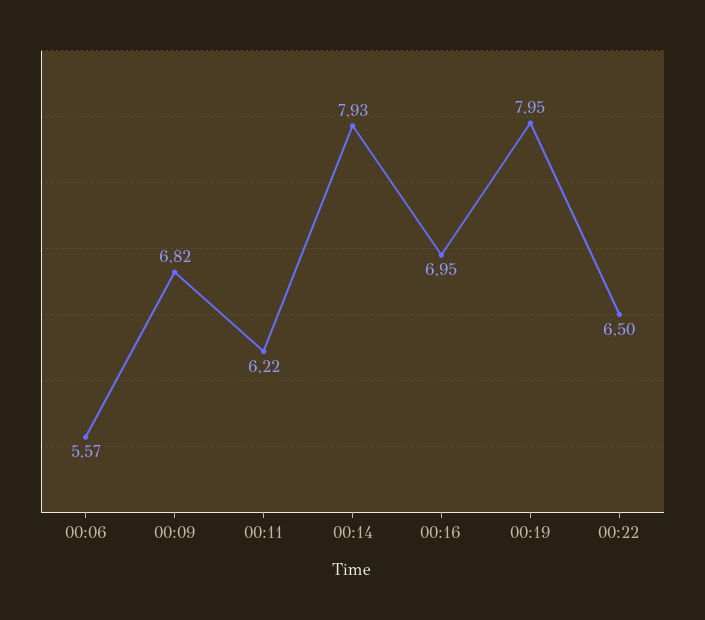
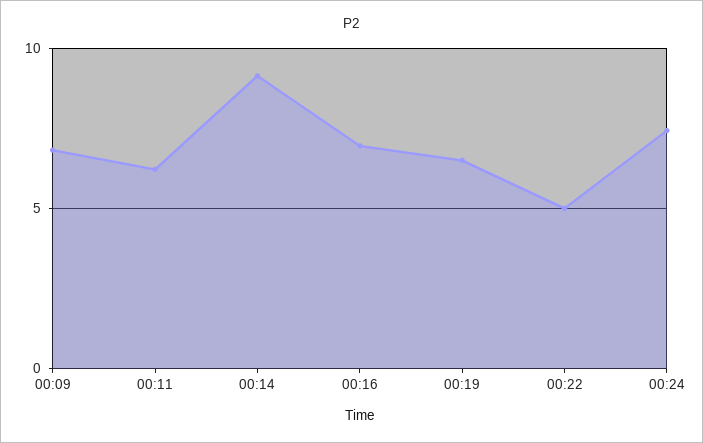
00:06: 5.57 -> none
00:14: 7.93 -> 9
00:19: 7.95 -> 6.5
00:22: 6.5 -> 5
00:24: none -> 7.5

